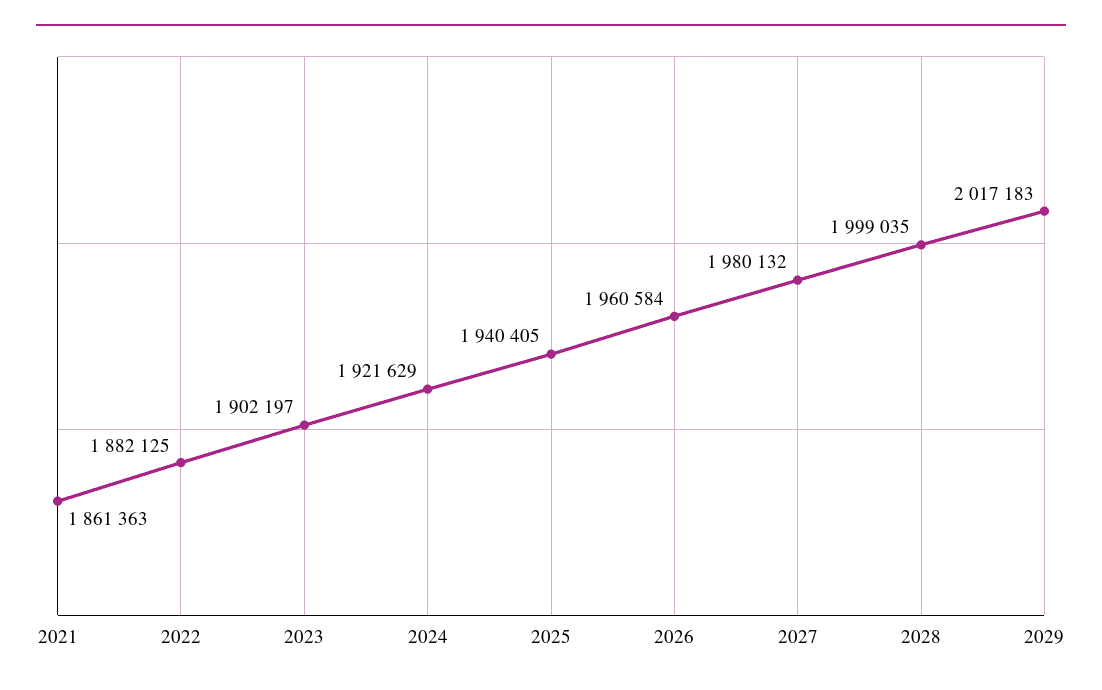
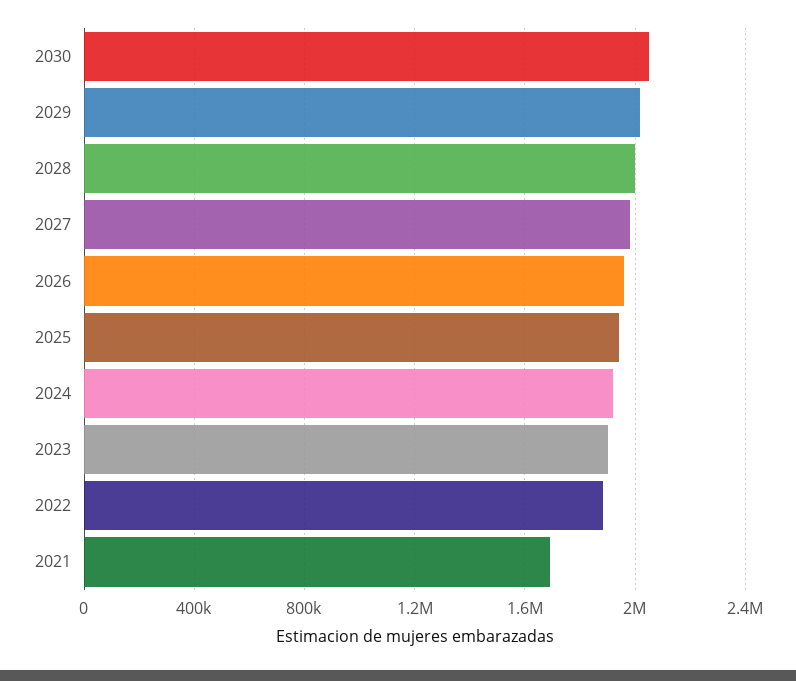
2021: 1861363 -> 1700000
2030: none -> 2050000

